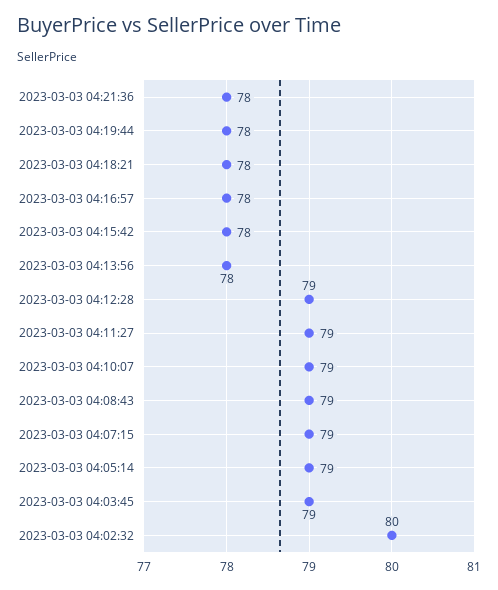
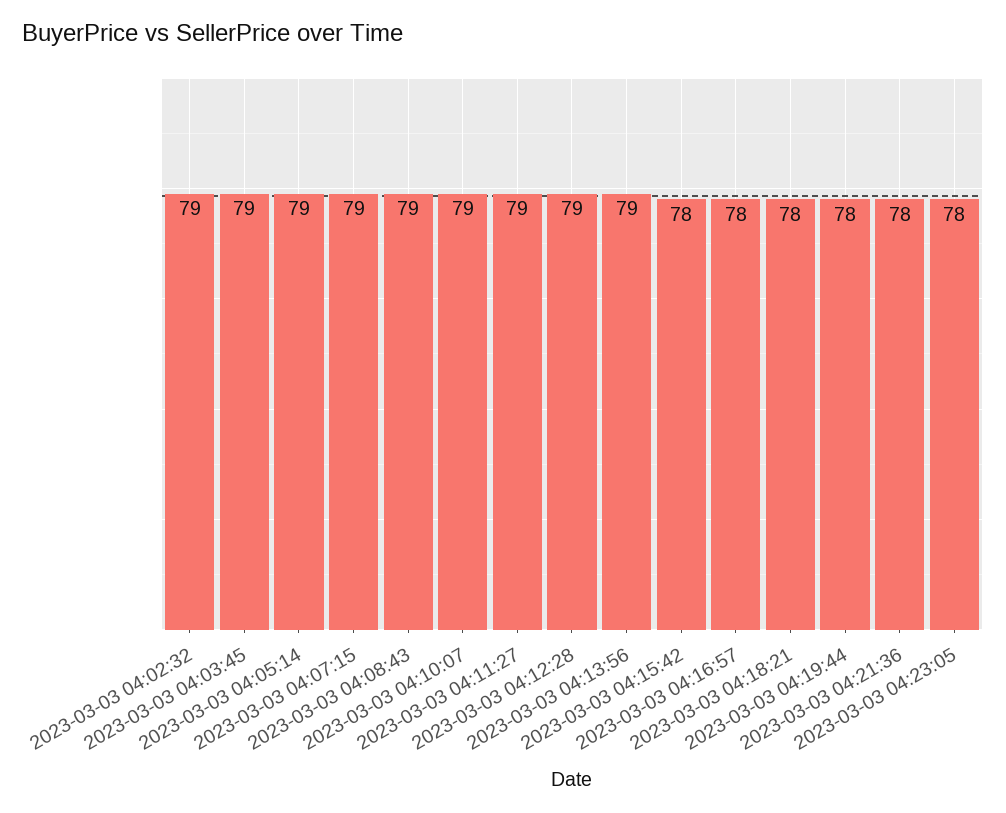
2023-03-03 04:13:56: 78 -> 79
2023-03-03 04:02:32: 80 -> 79
2023-03-03 04:23:05: none -> 78

